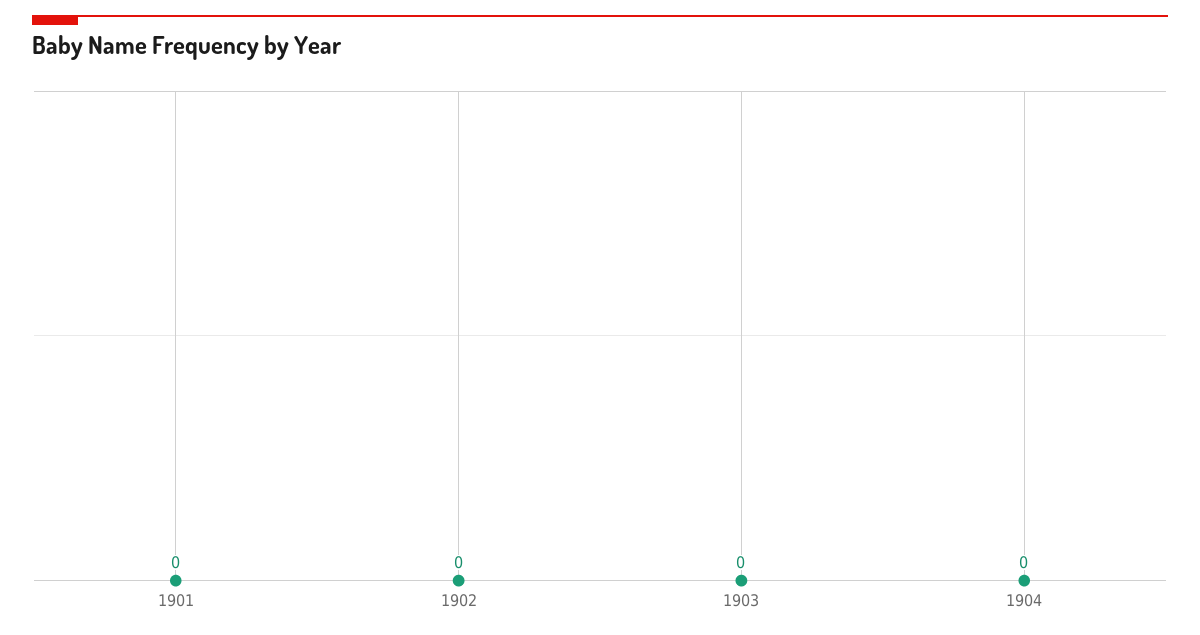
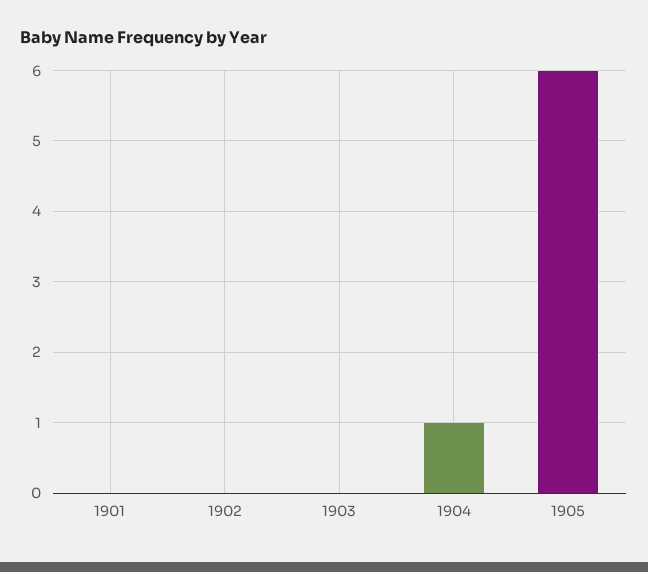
1904: 0 -> 1
1905: none -> 6

